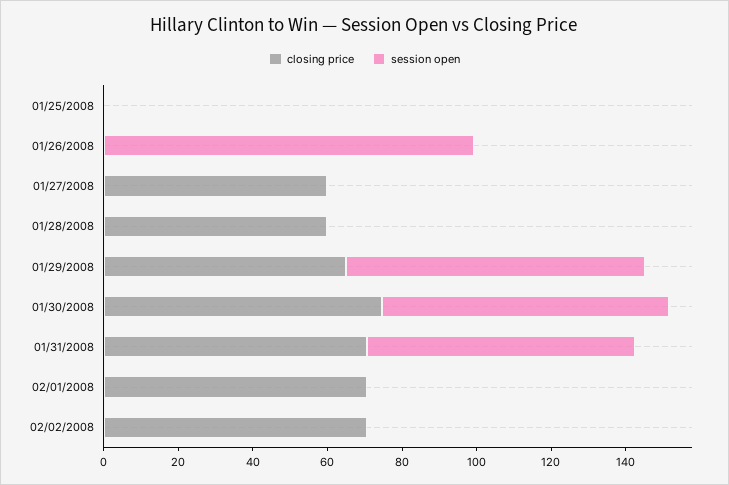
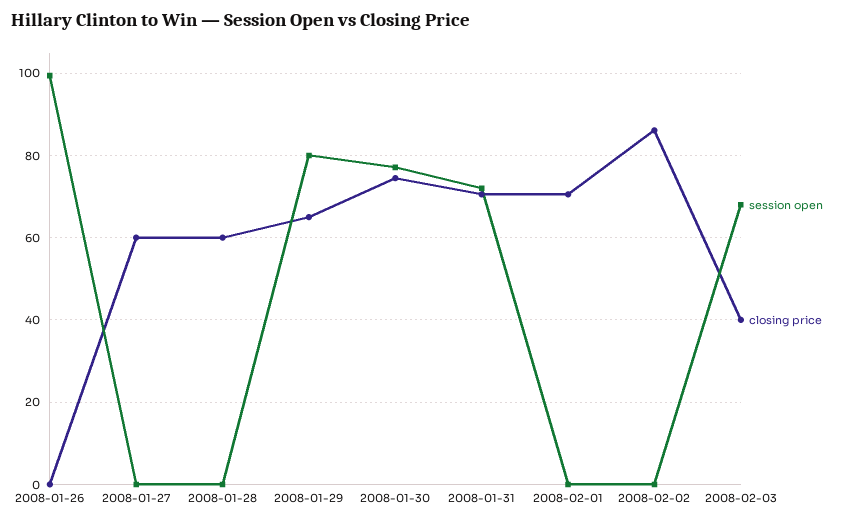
closing price, 01/25/2008: 0 -> none
session open, 01/25/2008: 0 -> none
closing price, 02/02/2008: 70 -> 86
session open, 2008-02-03: none -> 68
closing price, 2008-02-03: none -> 40

